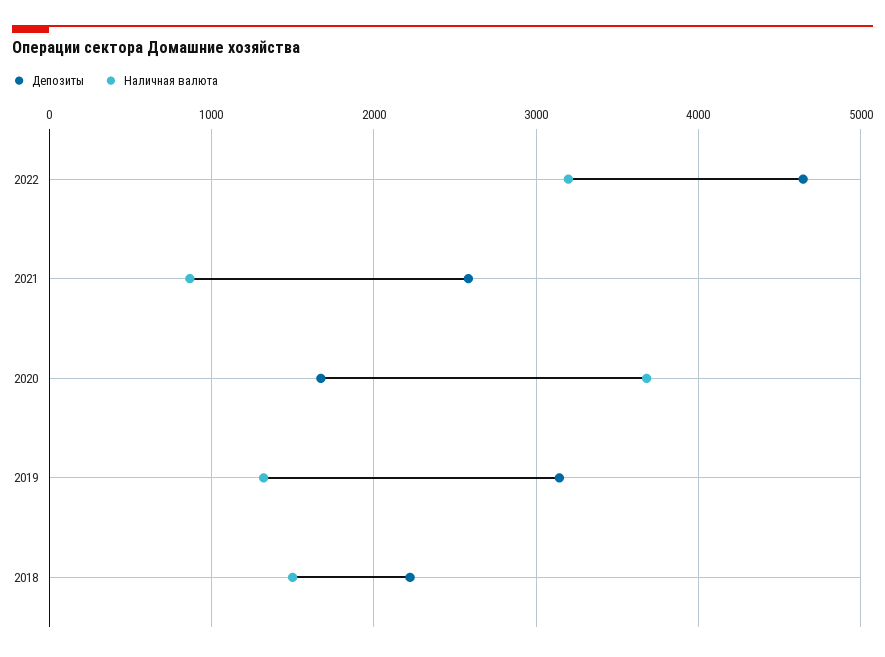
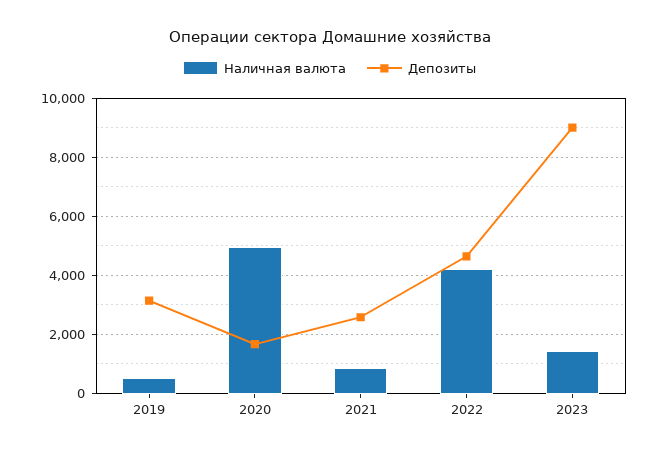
Наличная валюта, 2022: 3200 -> 4250
Наличная валюта, 2020: 3700 -> 5000
Наличная валюта, 2019: 1300 -> 500
Депозиты, 2018: 2200 -> none
Наличная валюта, 2018: 1500 -> none
Наличная валюта, 2023: none -> 1500
Депозиты, 2023: none -> 9000

